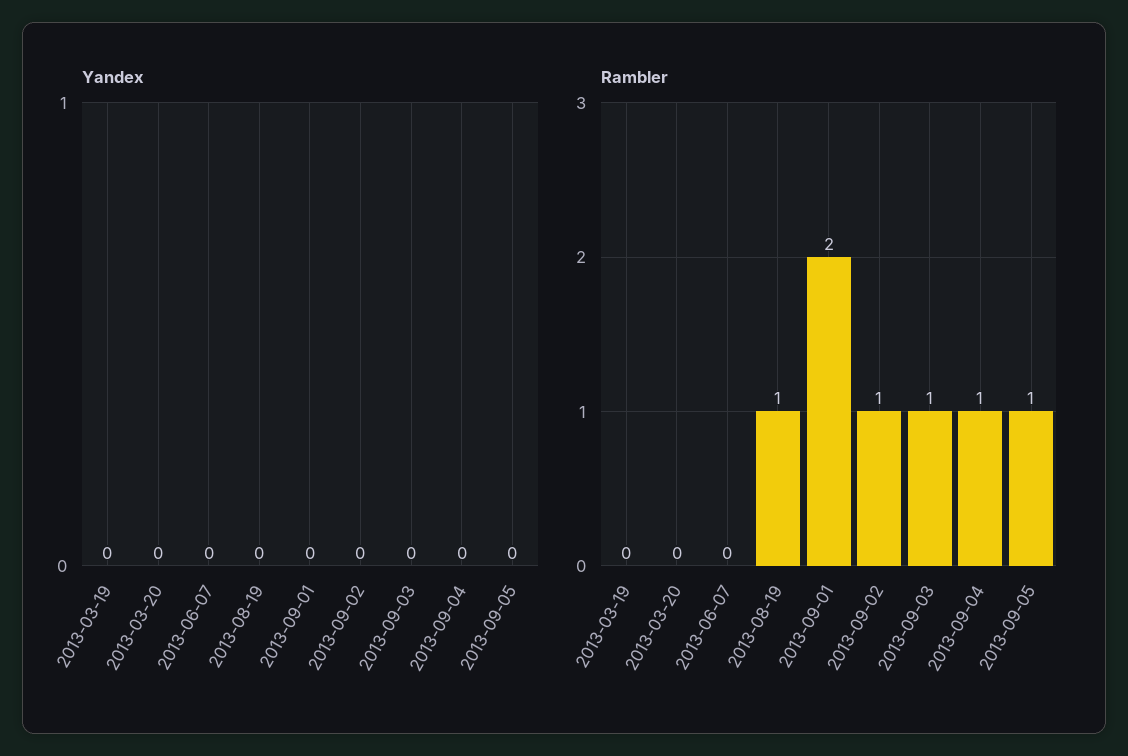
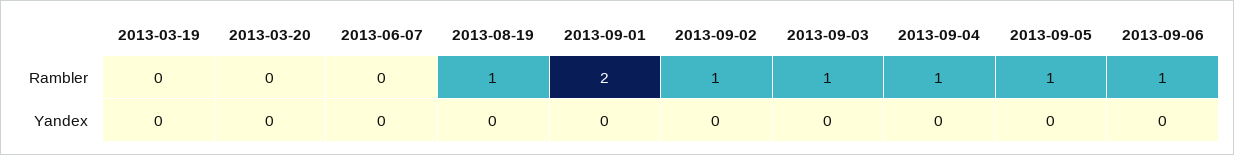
Rambler, 2013-09-06: none -> 1
Yandex, 2013-09-06: none -> 0

